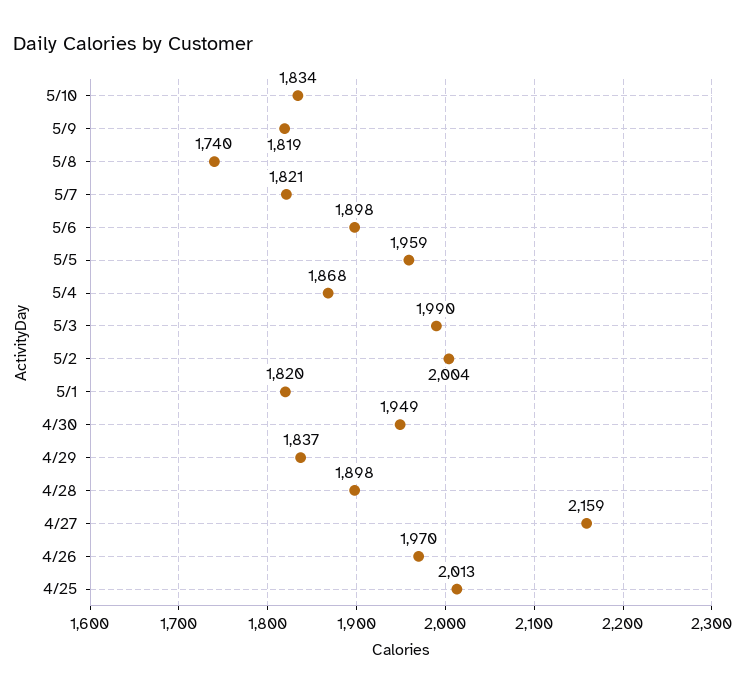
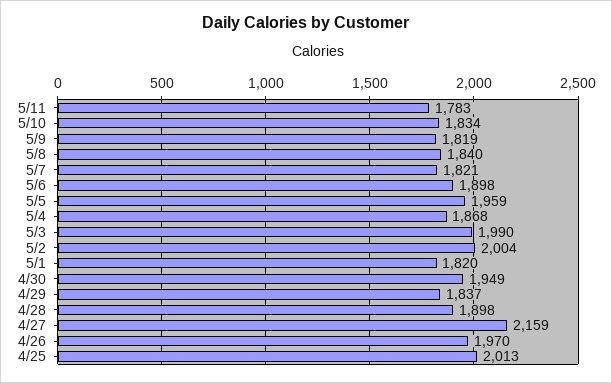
5/8: 1740 -> 1840
5/11: none -> 1783

